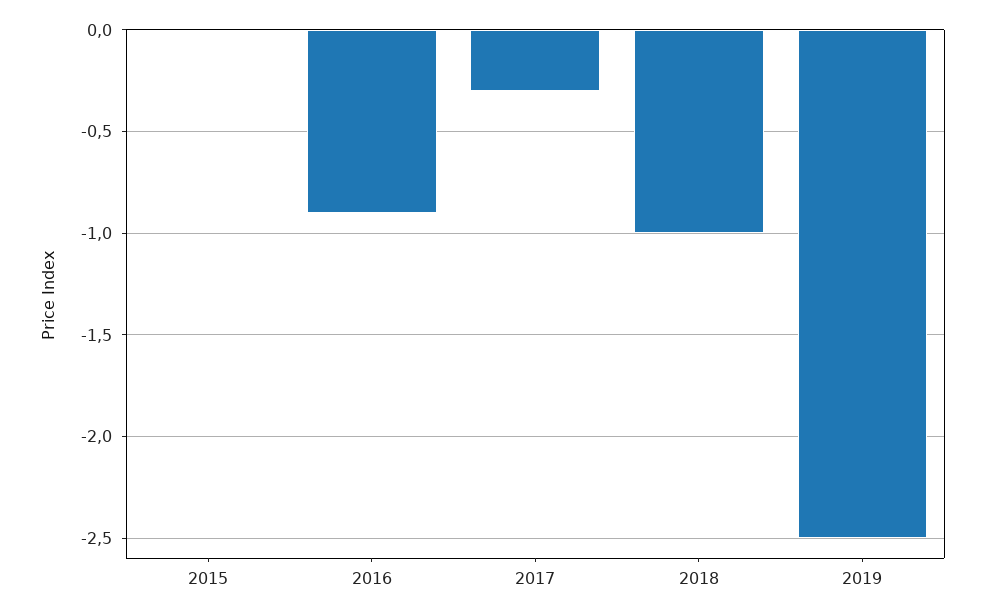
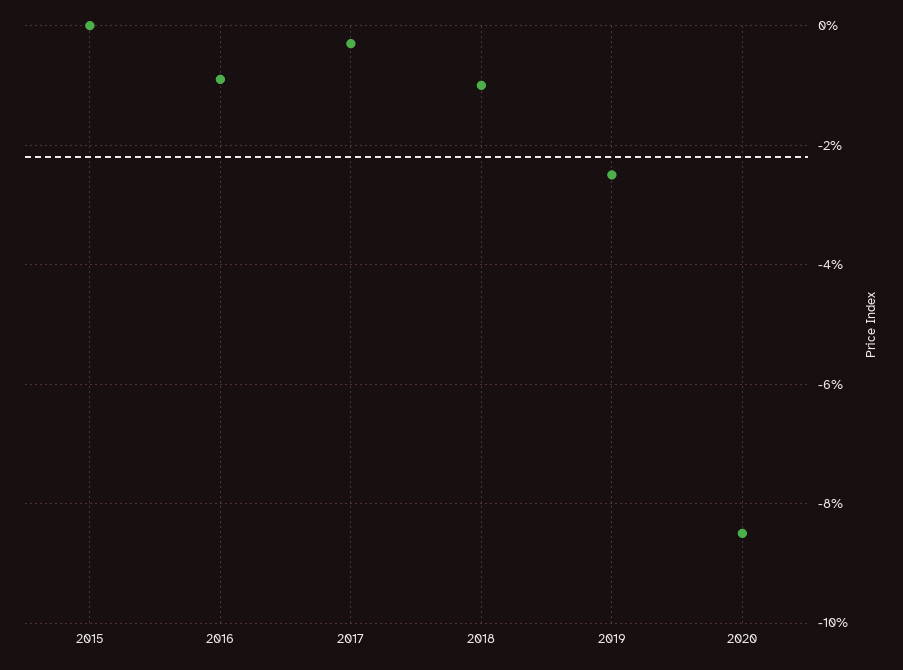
2020: none -> -8.5

